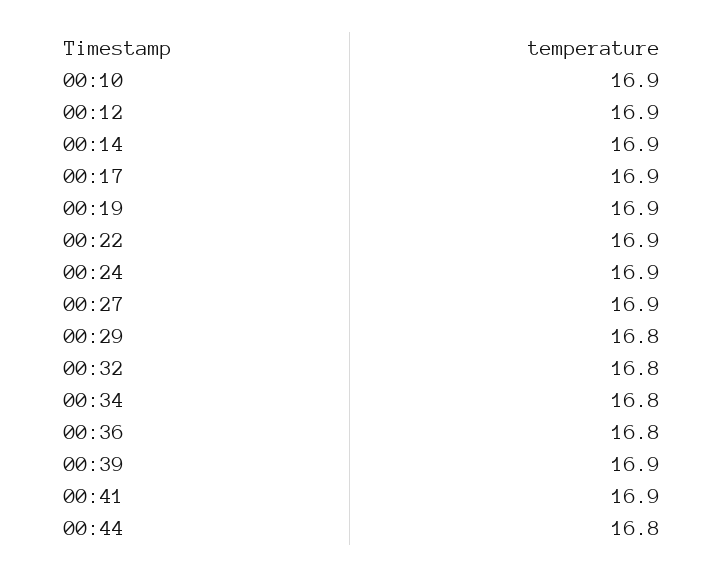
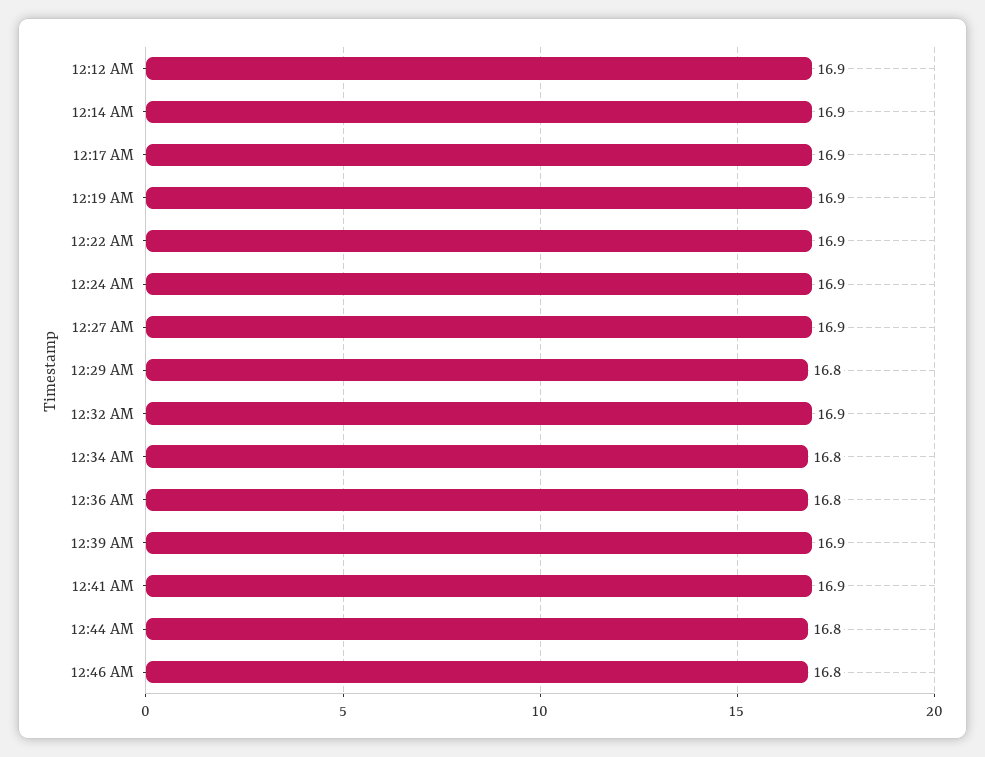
00:10: 16.9 -> none
00:32: 16.8 -> 16.9
12:46 AM: none -> 16.8

